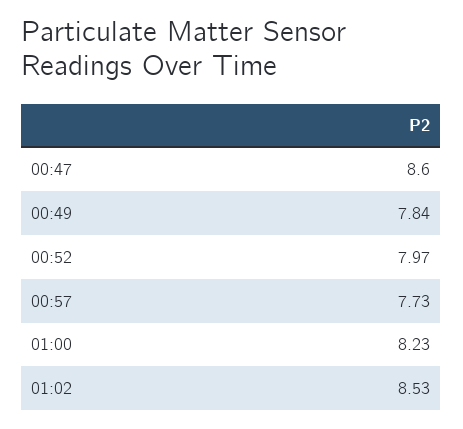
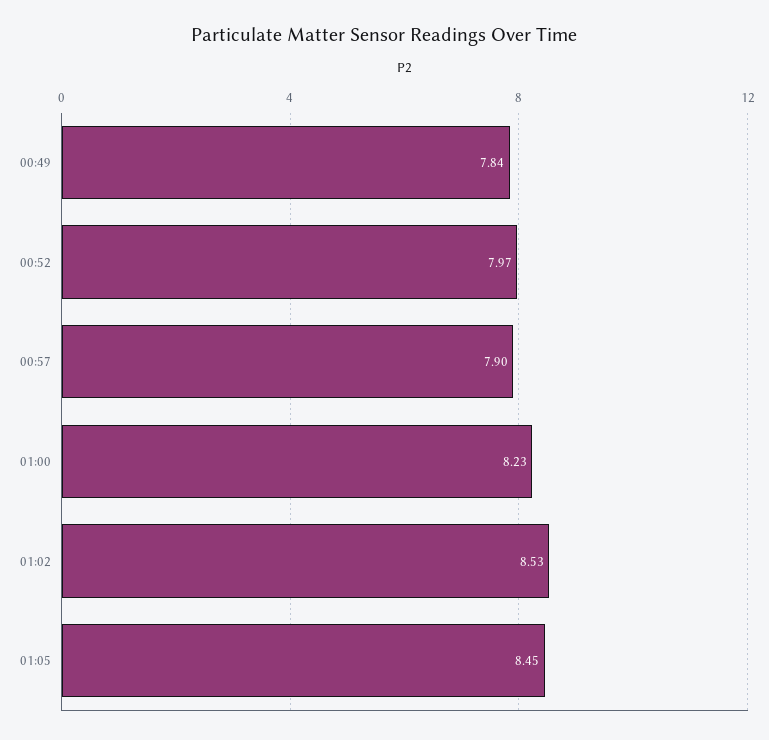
00:47: 8.6 -> none
00:57: 7.73 -> 7.9
01:05: none -> 8.45

